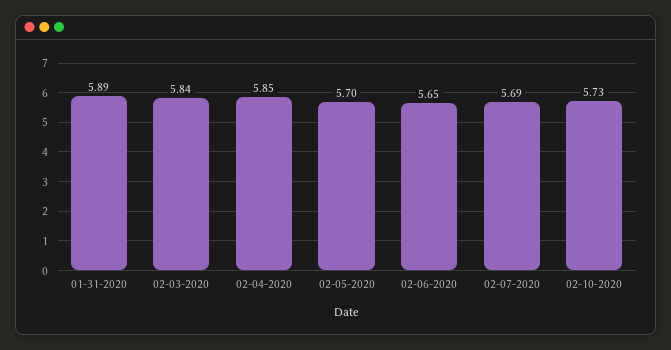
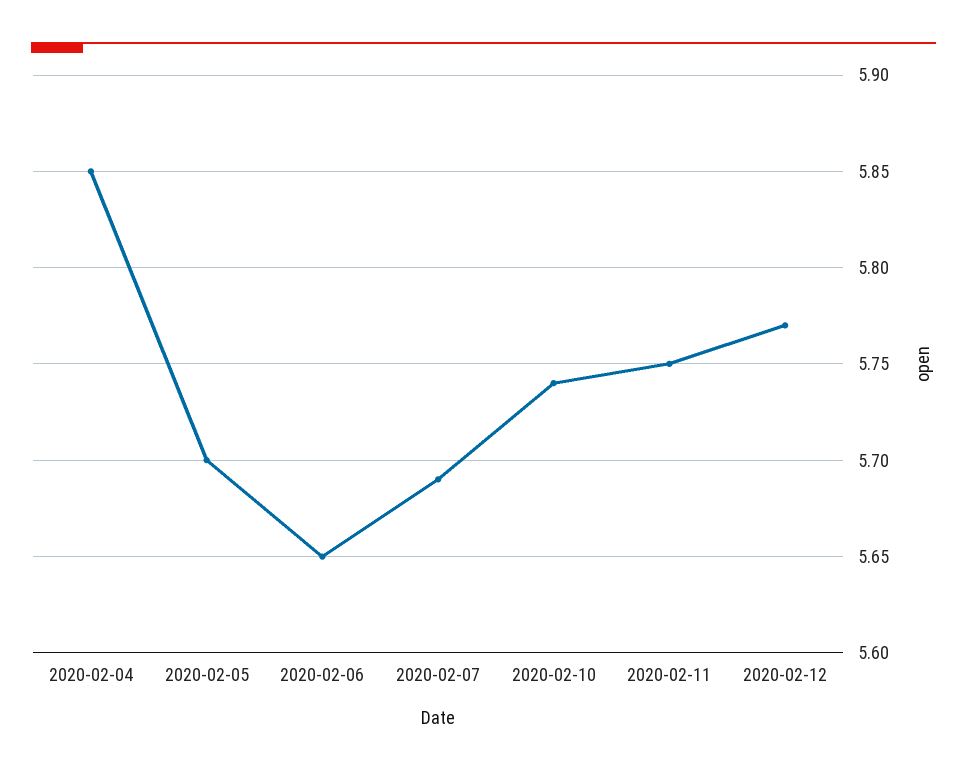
01-31-2020: 5.89 -> none
02-03-2020: 5.84 -> none
02-10-2020: 5.73 -> 5.74
2020-02-11: none -> 5.75
2020-02-12: none -> 5.77

